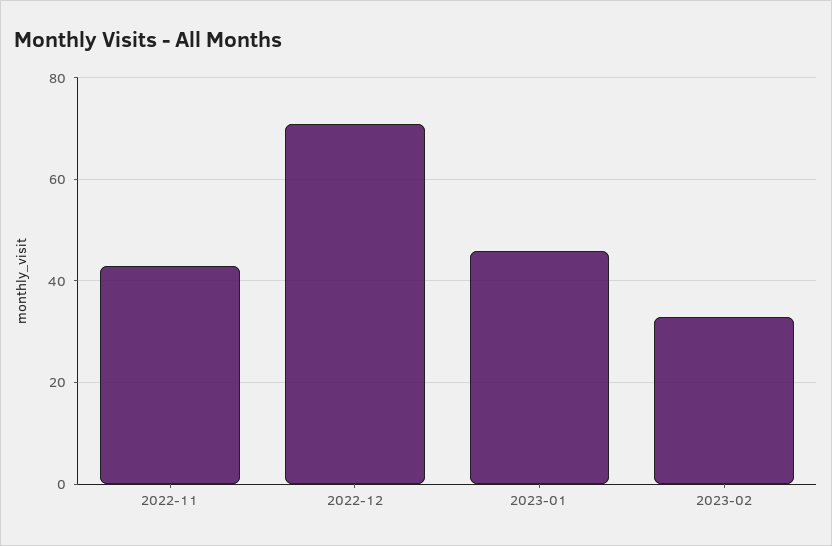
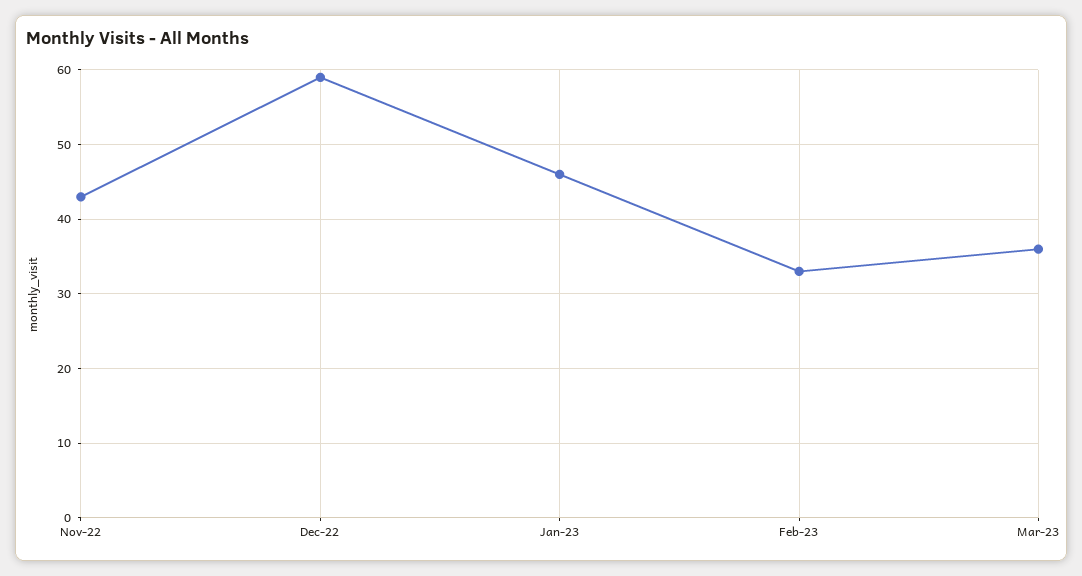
2022-12: 70 -> 59
Mar-23: none -> 36

